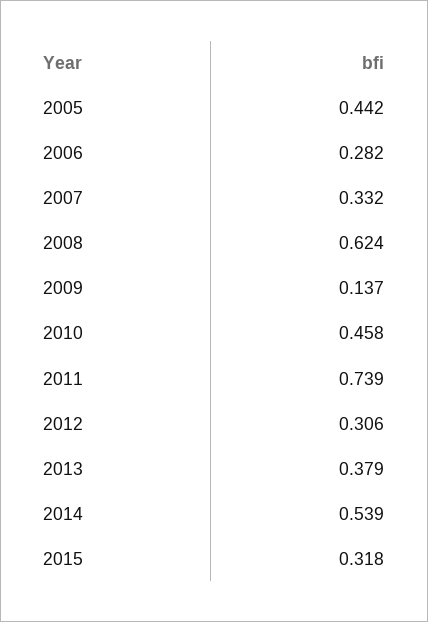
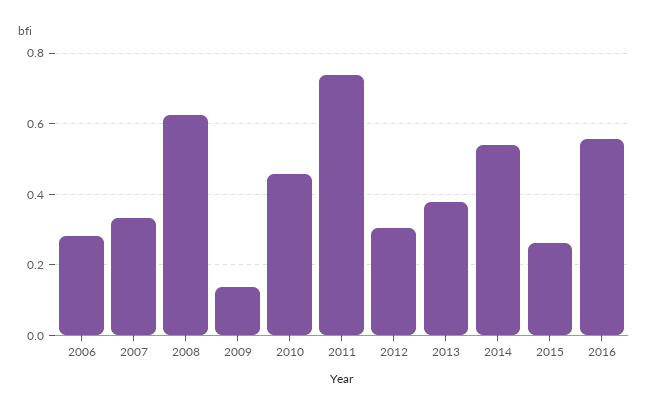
2005: 0.442 -> none
2015: 0.318 -> 0.26
2016: none -> 0.56

